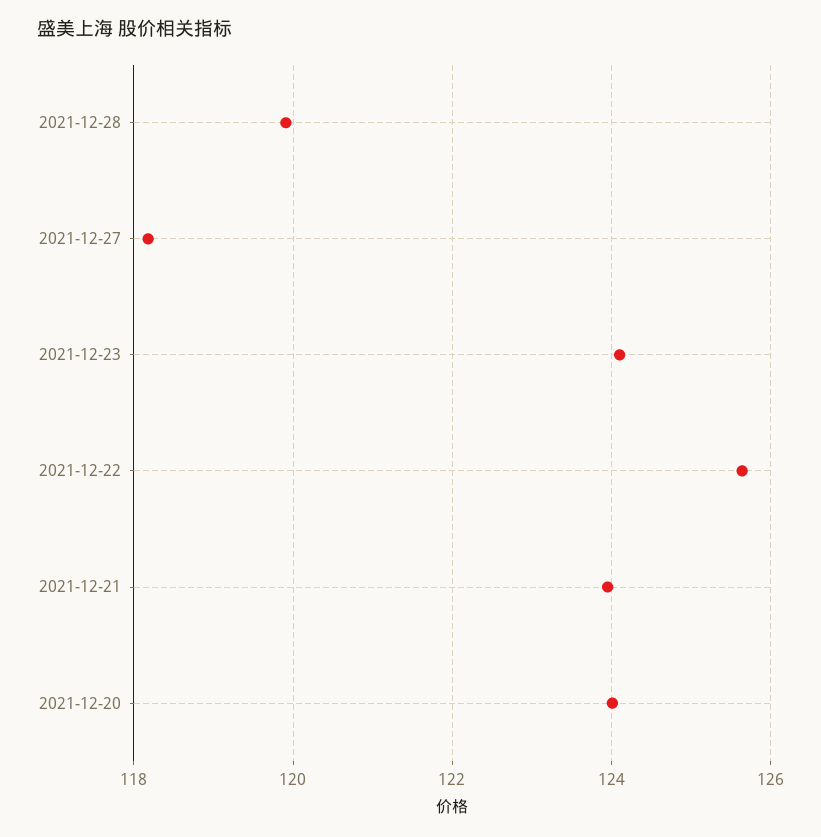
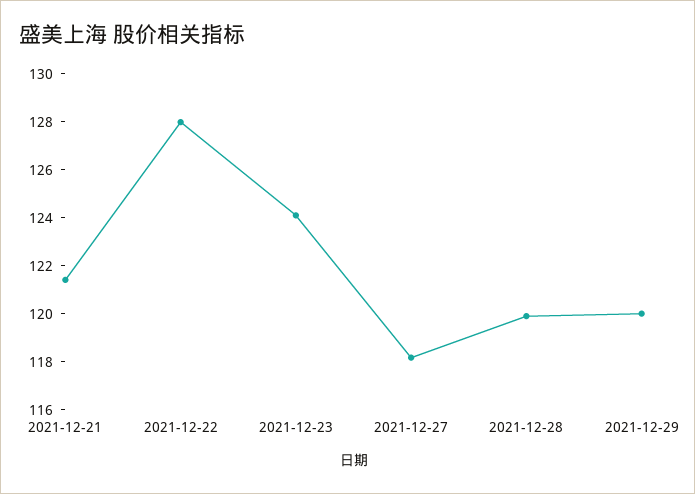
2021-12-22: 125.6 -> 128
2021-12-21: 124 -> 121.5
2021-12-20: 124 -> none
2021-12-29: none -> 120

